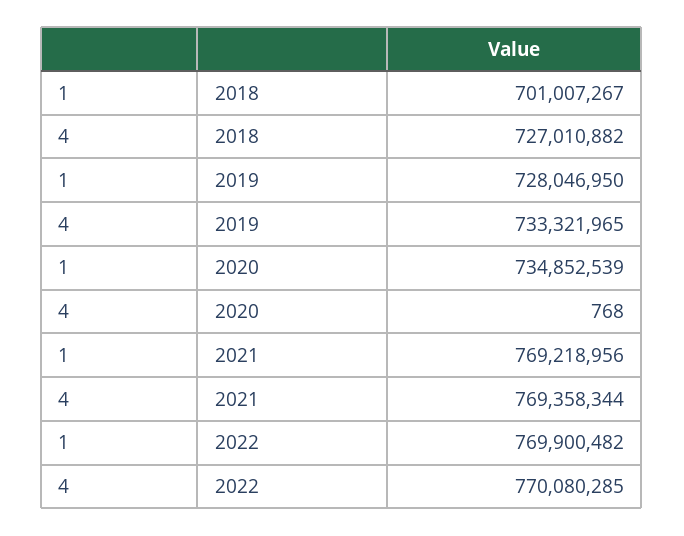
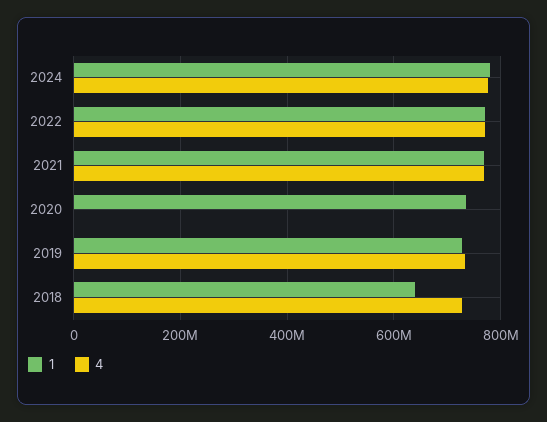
1, 2018: 701007267 -> 640000000
1, 2024: none -> 780000000
4, 2024: none -> 780000000

